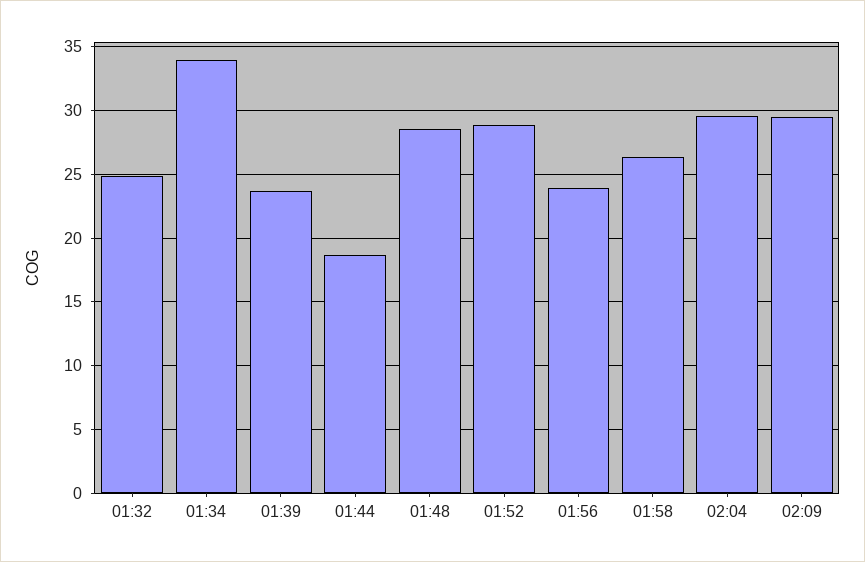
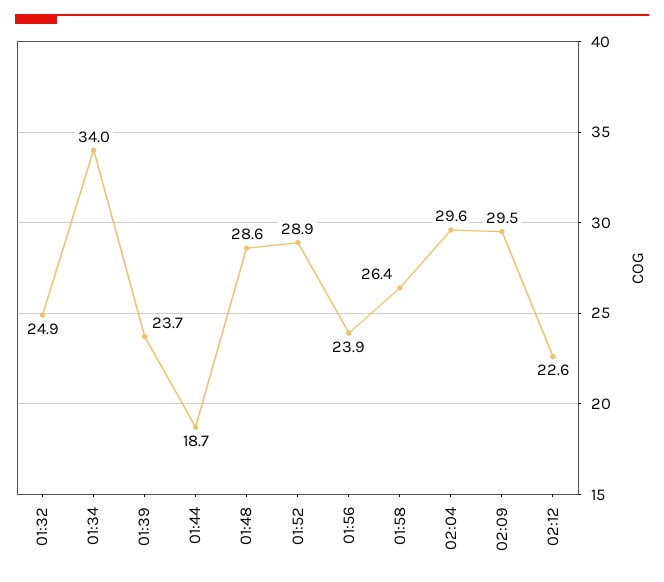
02:12: none -> 22.6

